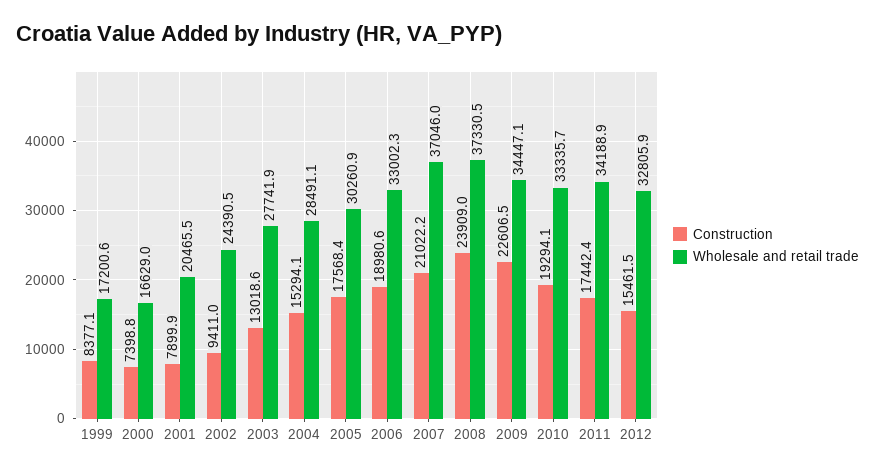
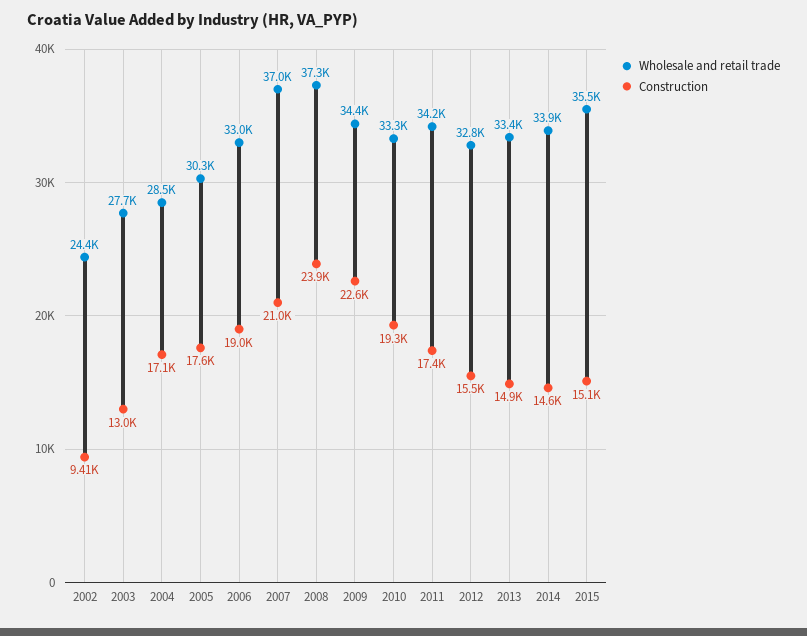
Construction, 1999: 8377.1 -> none
Wholesale and retail trade, 1999: 17200.6 -> none
Construction, 2000: 7398.8 -> none
Wholesale and retail trade, 2000: 16629 -> none
Construction, 2001: 7899.9 -> none
Wholesale and retail trade, 2001: 20465.5 -> none
Construction, 2004: 15294.1 -> 17100
Wholesale and retail trade, 2013: none -> 33400
Construction, 2013: none -> 14900
Wholesale and retail trade, 2014: none -> 33900
Construction, 2014: none -> 14600
Wholesale and retail trade, 2015: none -> 35500
Construction, 2015: none -> 15100

